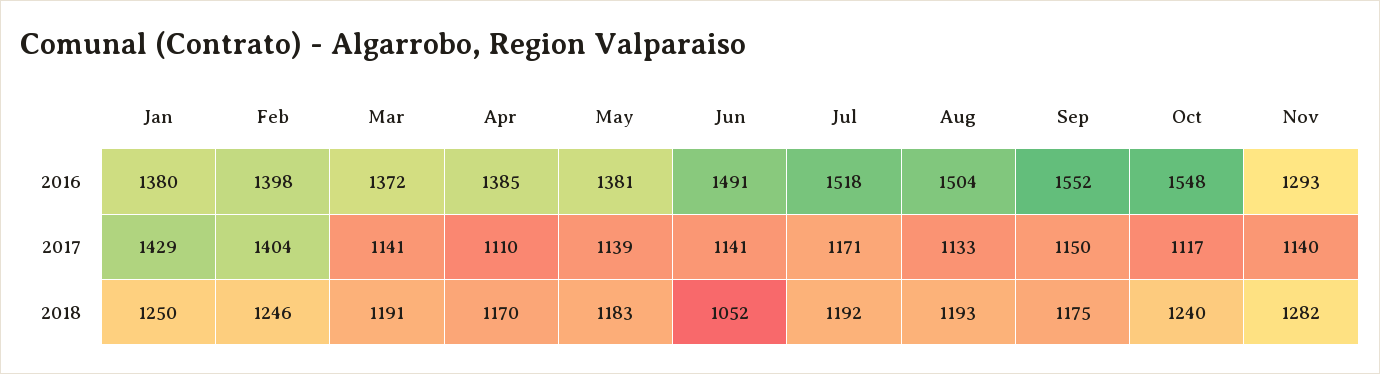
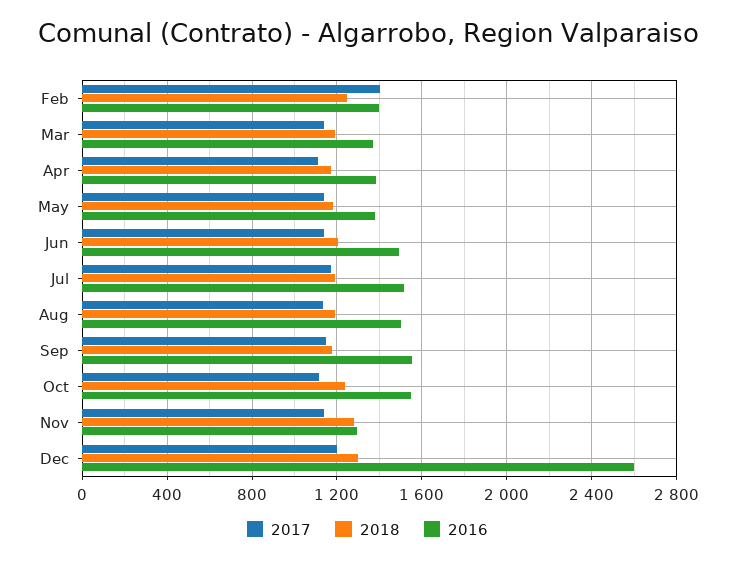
2016, Jan: 1380 -> none
2017, Jan: 1429 -> none
2018, Jan: 1250 -> none
2018, Jun: 1052 -> 1200
2017, Dec: none -> 1200
2018, Dec: none -> 1300
2016, Dec: none -> 2600

